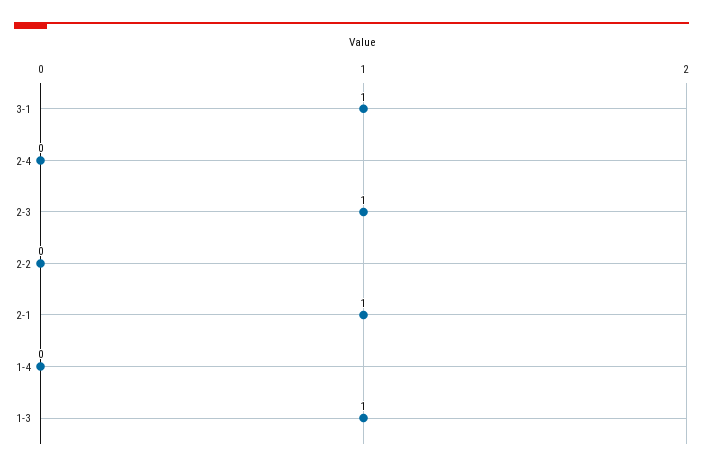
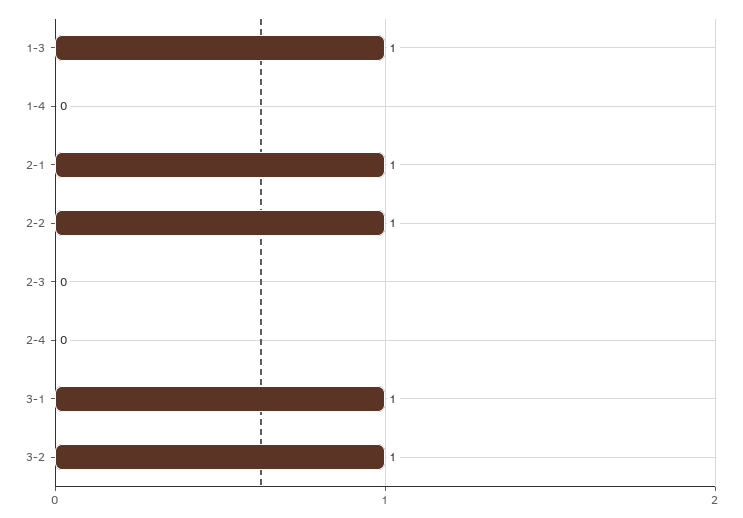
2-3: 1 -> 0
2-2: 0 -> 1
3-2: none -> 1

